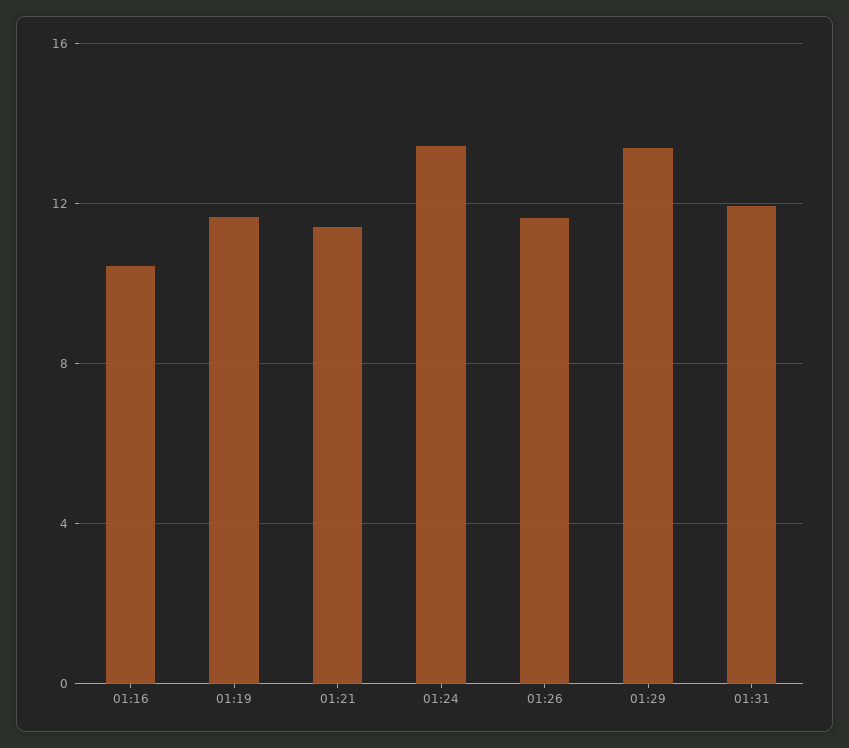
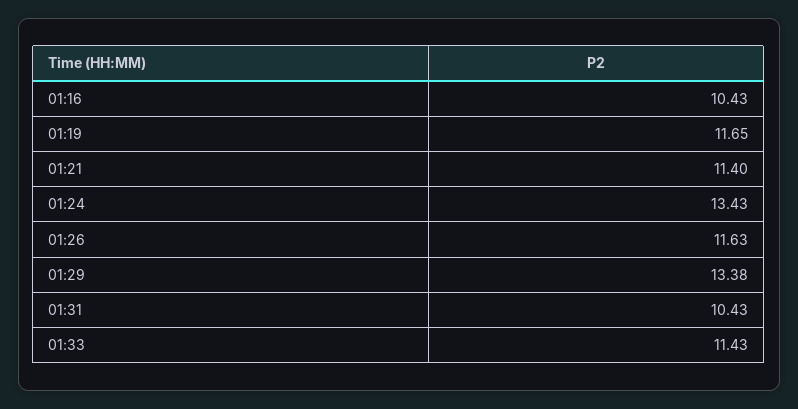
01:31: 12 -> 10.43
01:33: none -> 11.43

